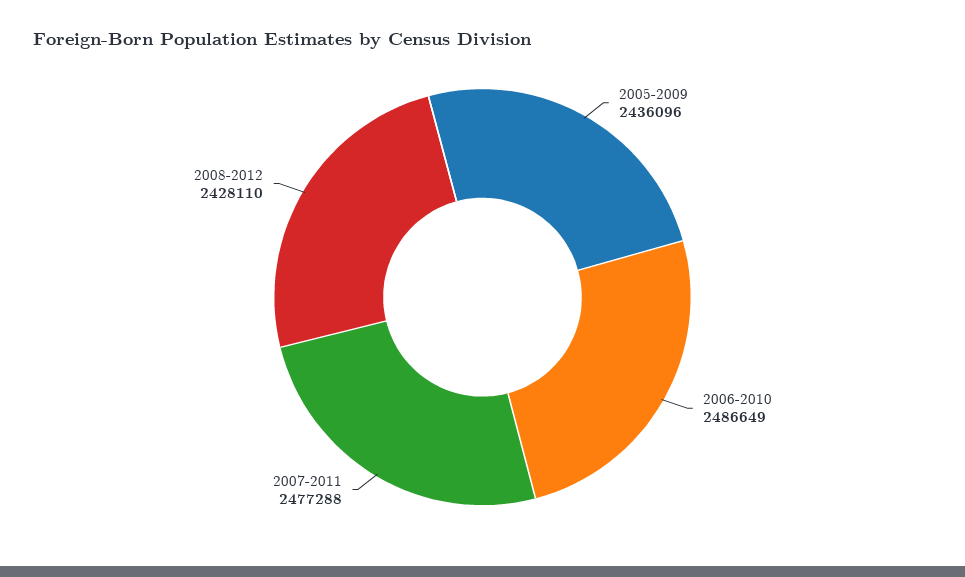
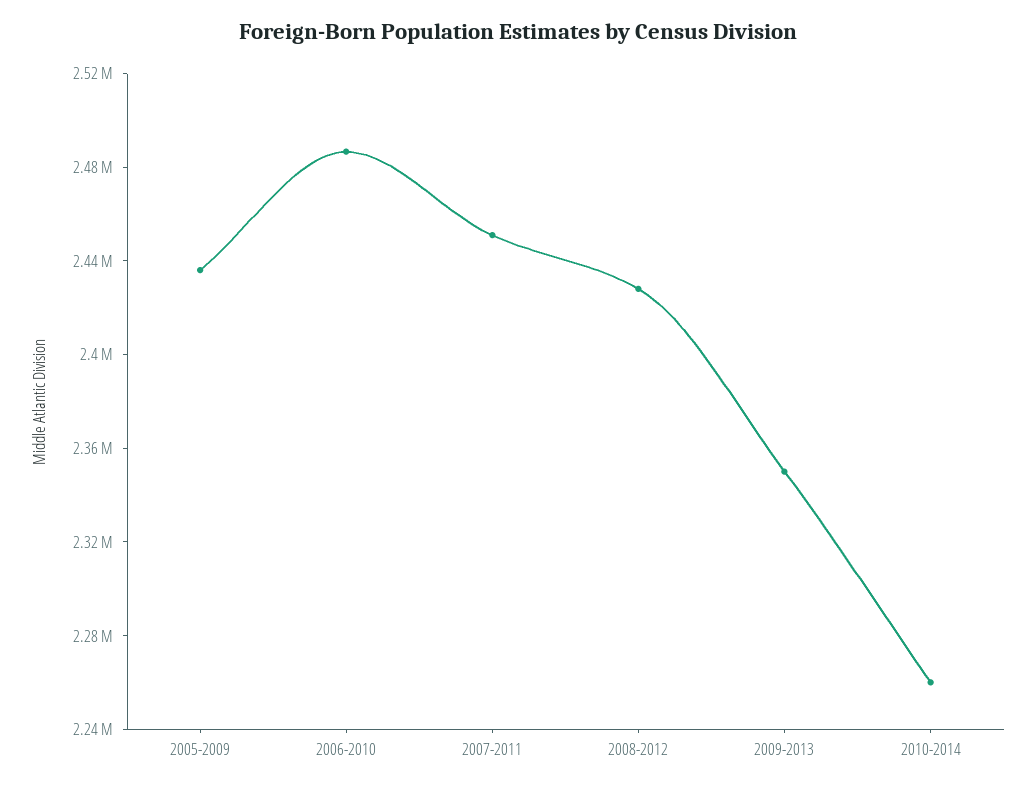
2007-2011: 2477288 -> 2450000
2009-2013: none -> 2350000
2010-2014: none -> 2260000

